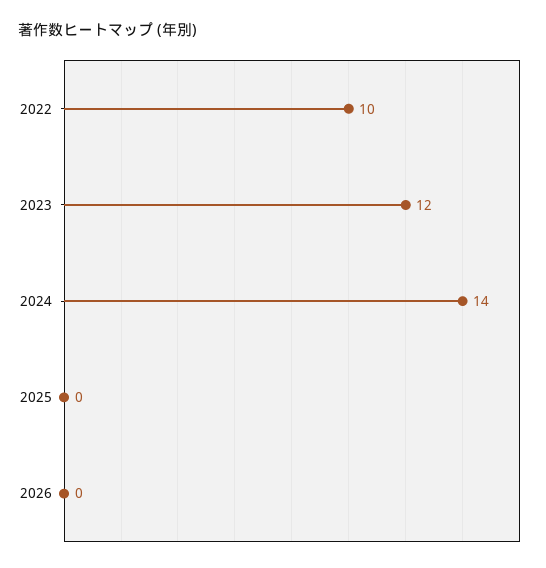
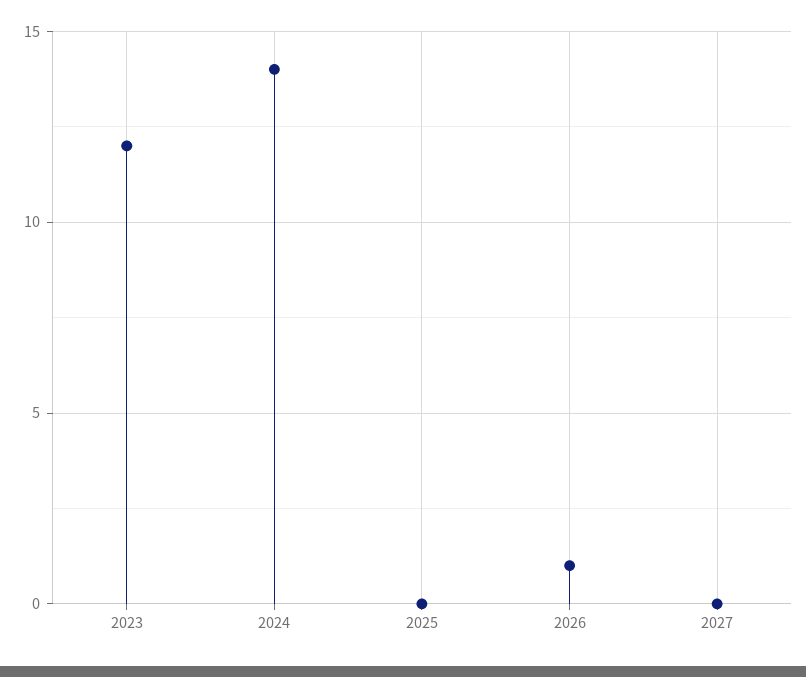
2022: 10 -> none
2026: 0 -> 1
2027: none -> 0

